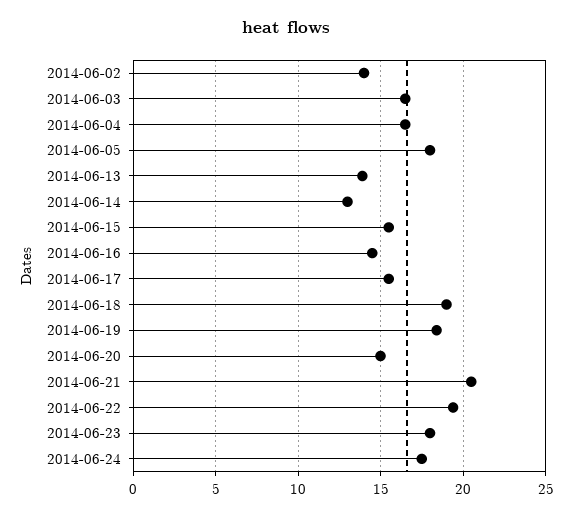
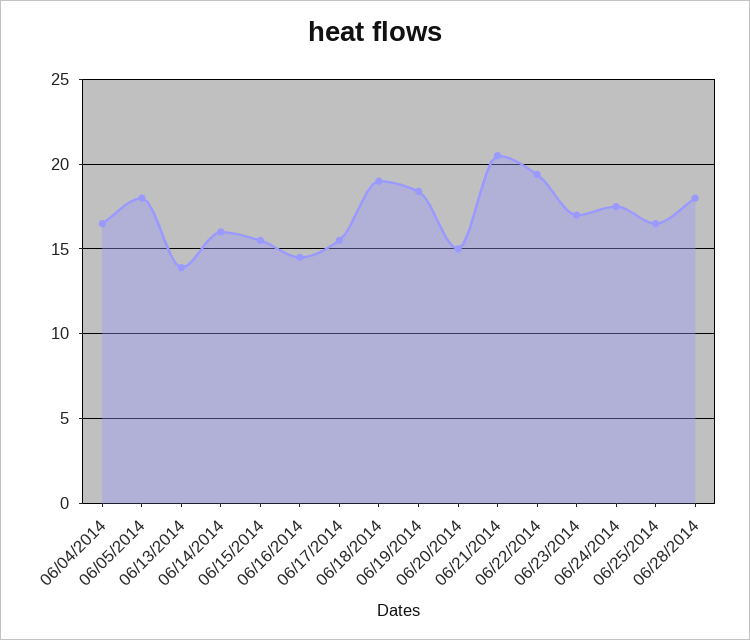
2014-06-02: 14 -> none
2014-06-03: 16.5 -> none
2014-06-14: 13 -> 16
2014-06-23: 18 -> 17
06/25/2014: none -> 16.5
06/28/2014: none -> 18

